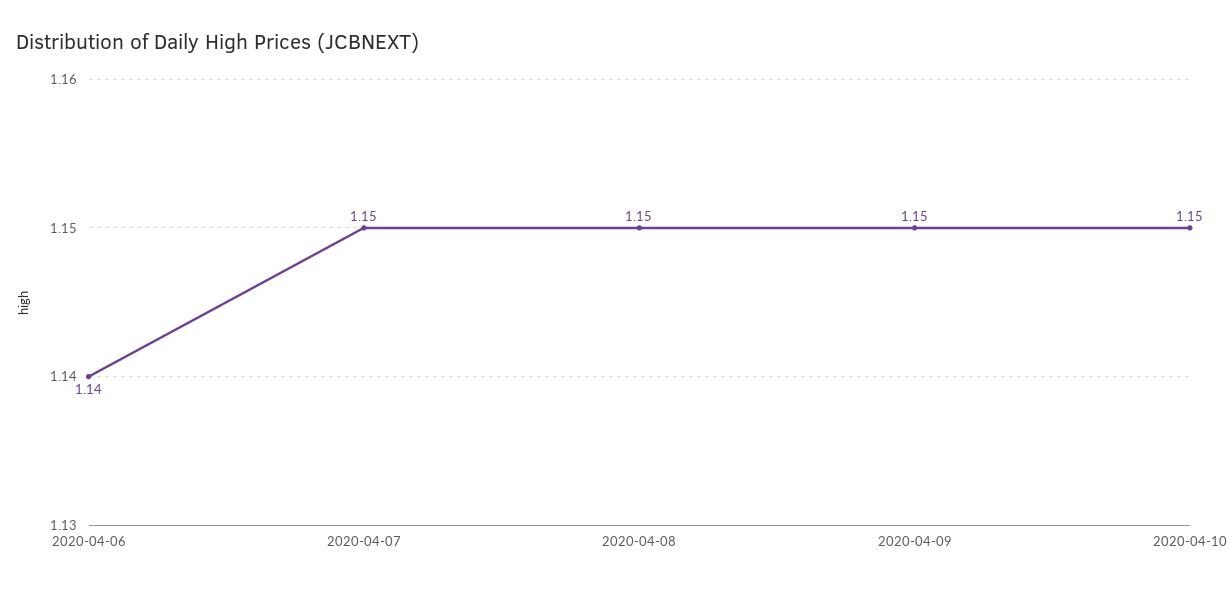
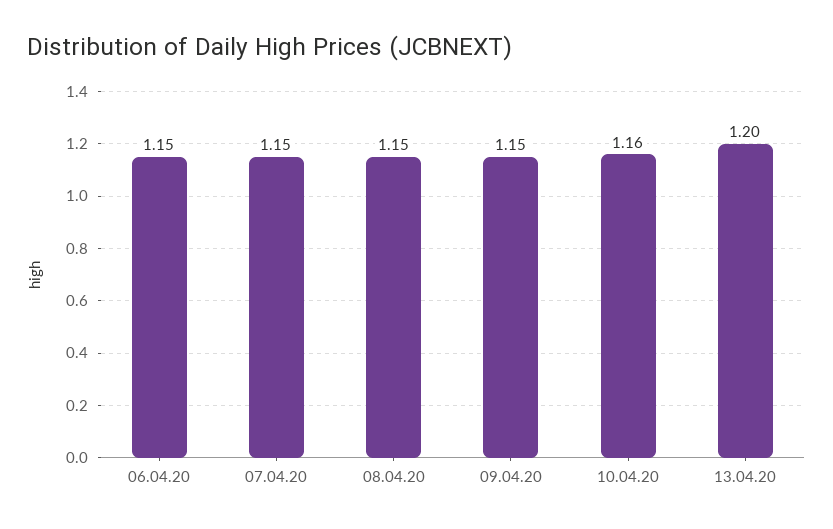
2020-04-06: 1.14 -> 1.15
2020-04-10: 1.15 -> 1.16
13.04.20: none -> 1.2

